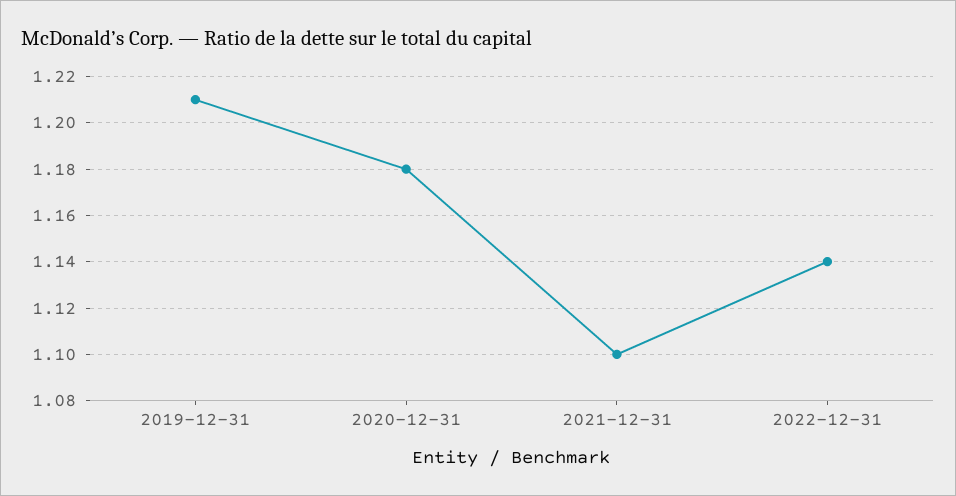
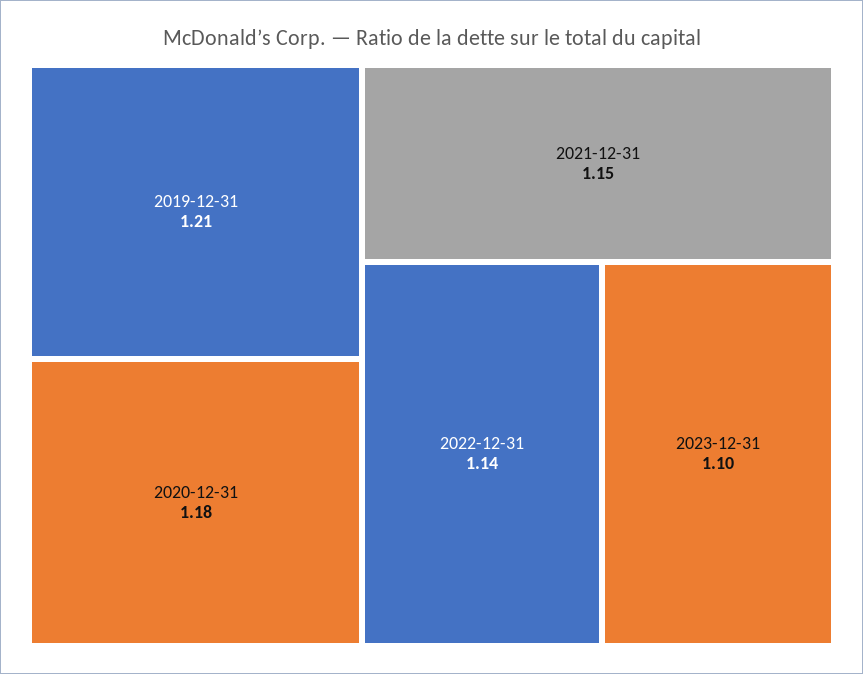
2021-12-31: 1.1 -> 1.15
2023-12-31: none -> 1.1

